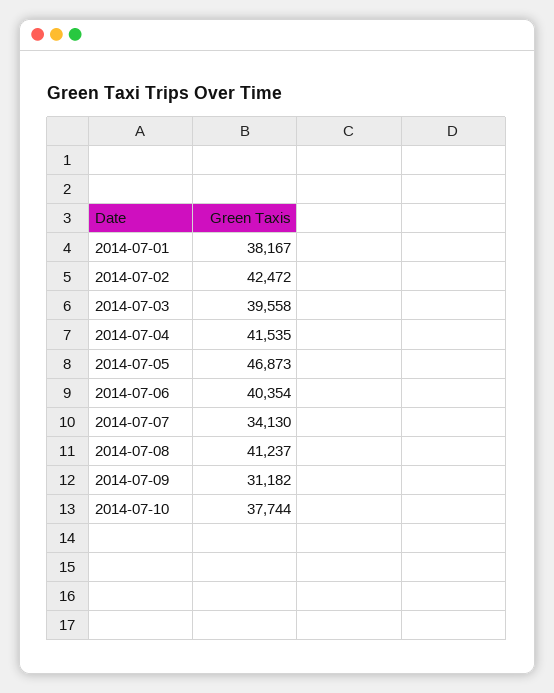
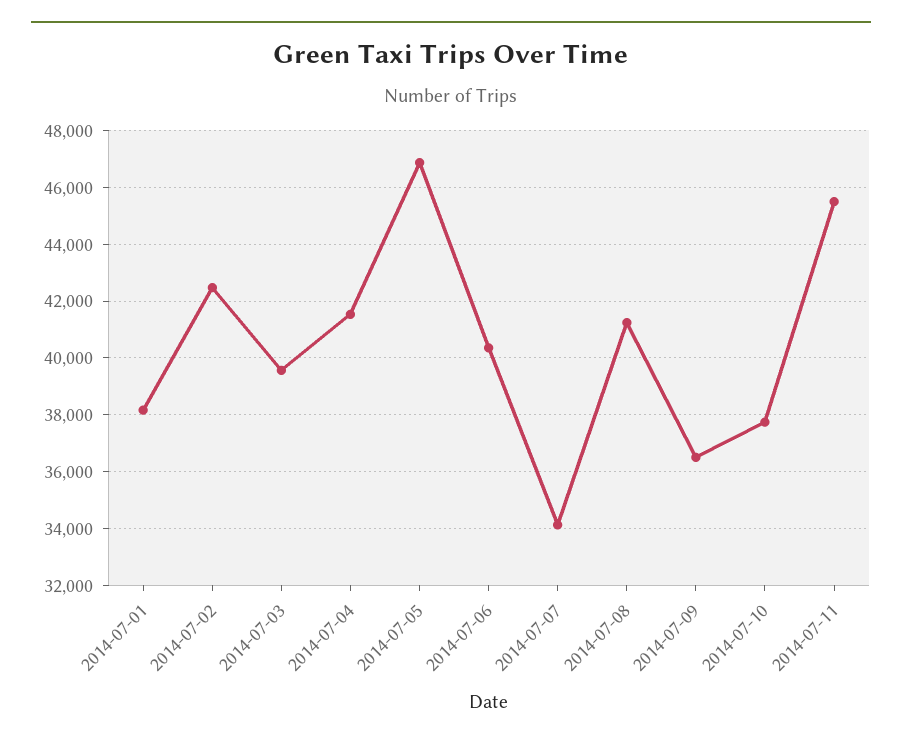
2014-07-09: 31182 -> 36500
2014-07-11: none -> 45500

